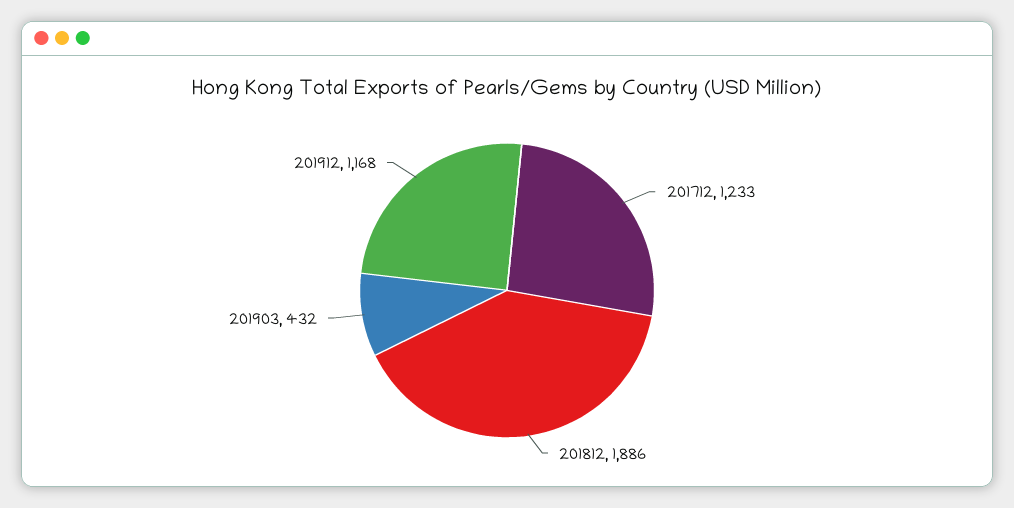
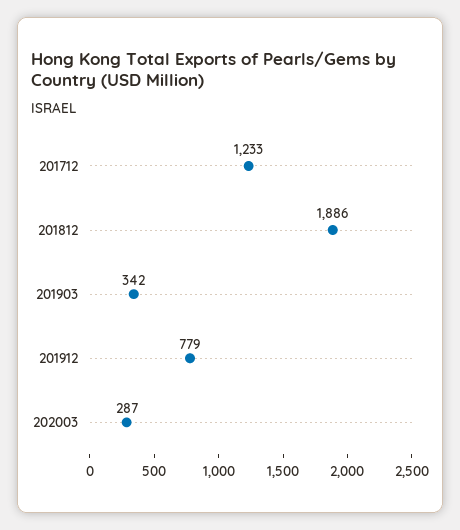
201903: 432 -> 342
201912: 1168 -> 779
202003: none -> 287

